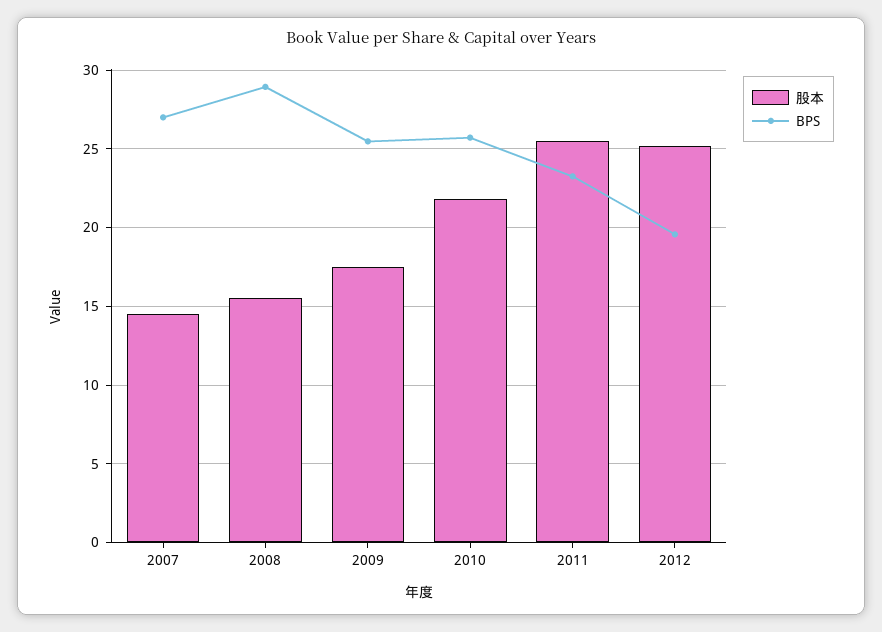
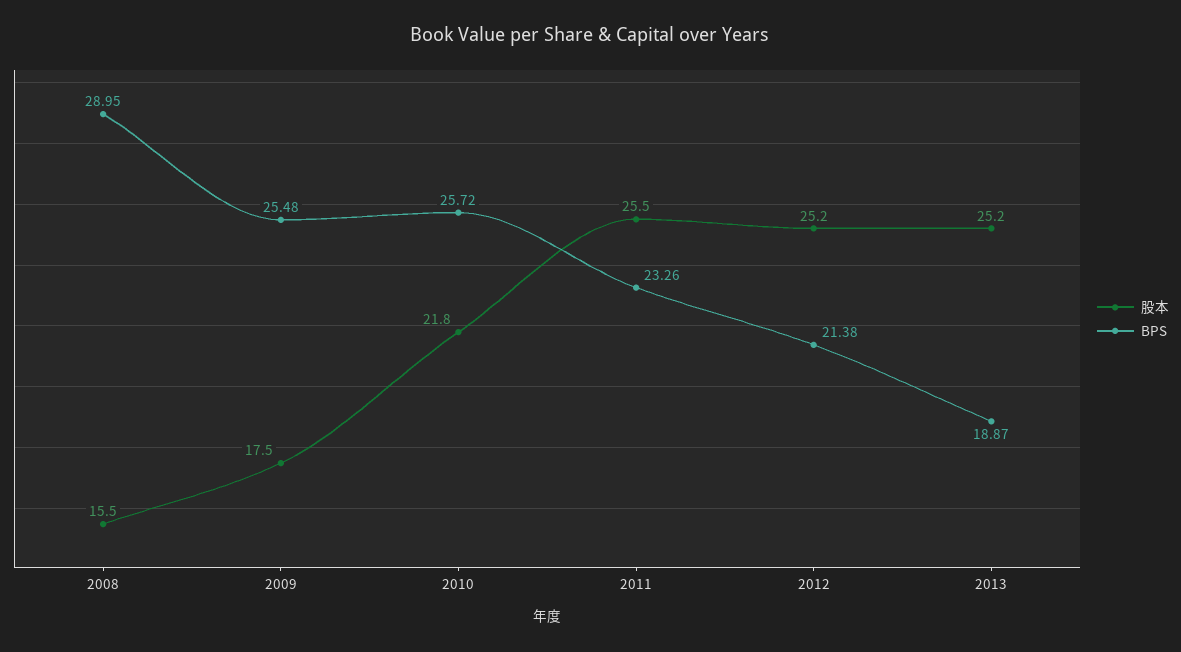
股本, 2007: 14.5 -> none
BPS, 2007: 27 -> none
BPS, 2012: 19.5 -> 21.38
股本, 2013: none -> 25.2
BPS, 2013: none -> 18.87

